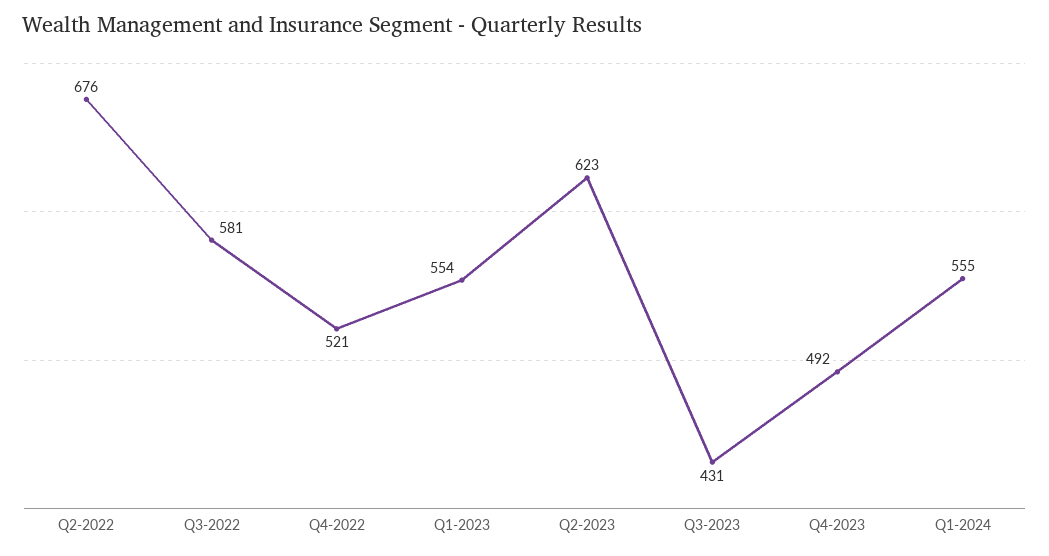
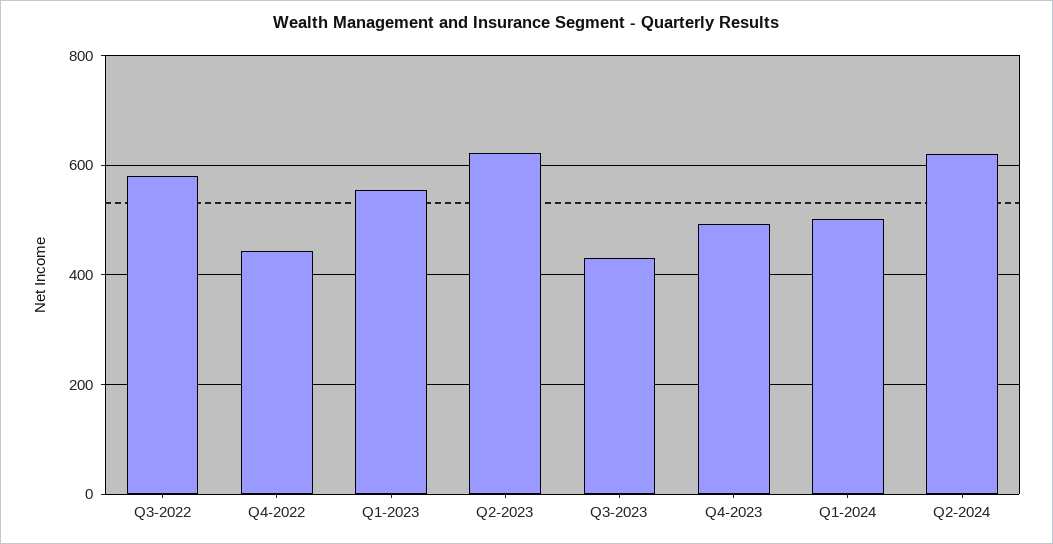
Q2-2022: 676 -> none
Q4-2022: 521 -> 440
Q1-2024: 555 -> 500
Q2-2024: none -> 620

